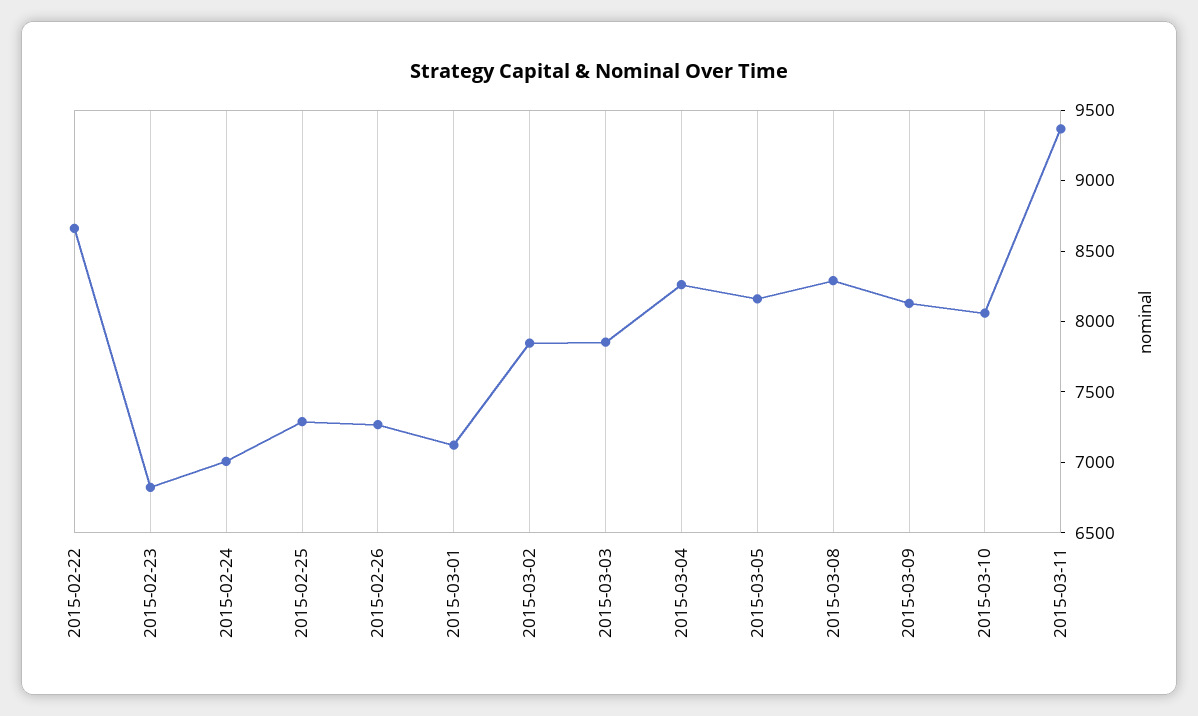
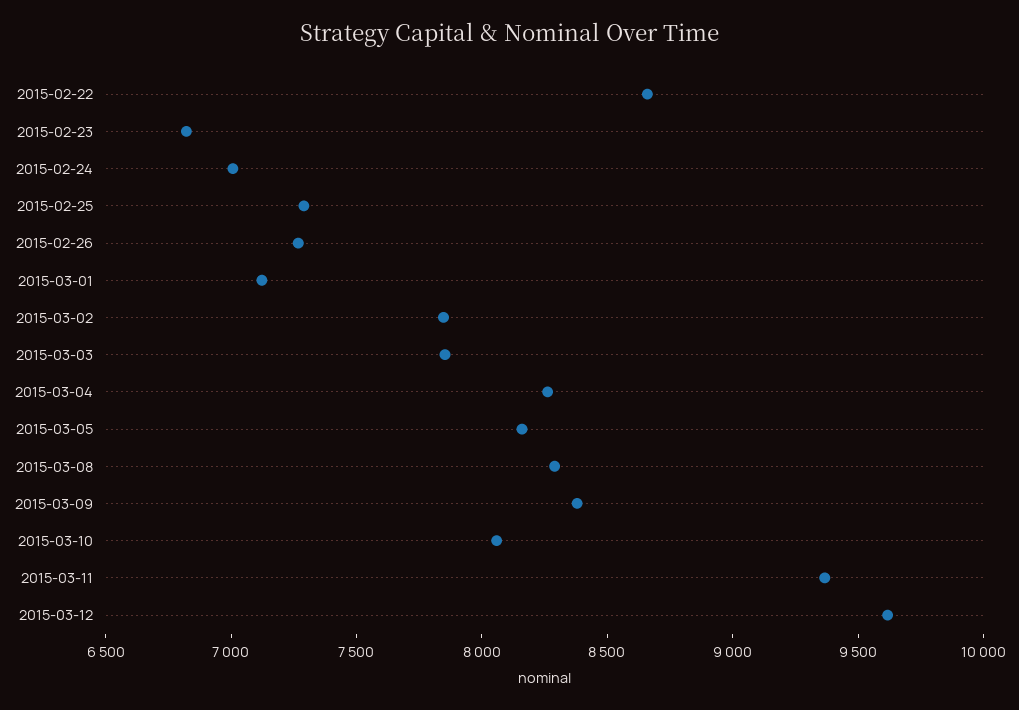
2015-03-09: 8100 -> 8400
2015-03-12: none -> 9600

